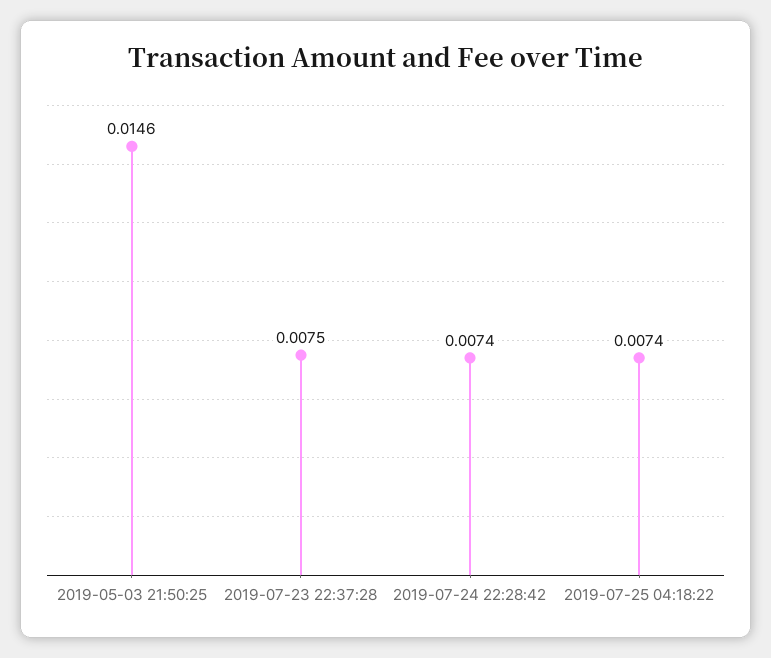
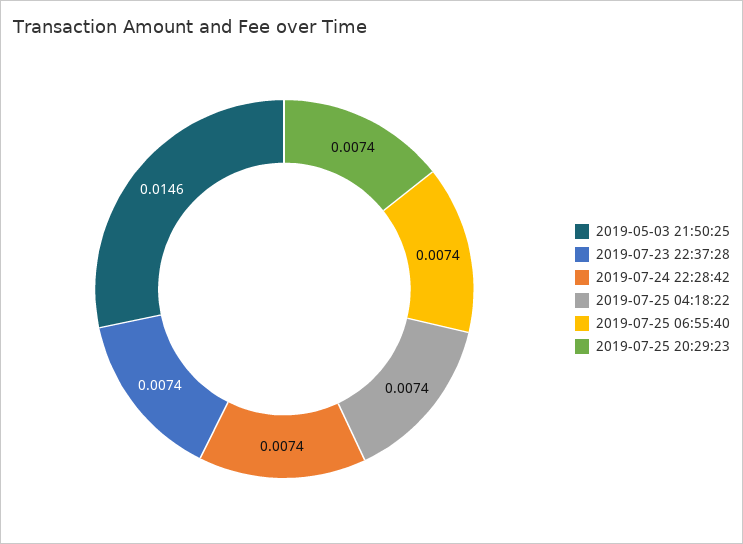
2019-07-23 22:37:28: 0.0075 -> 0.0074
2019-07-25 06:55:40: none -> 0.0074
2019-07-25 20:29:23: none -> 0.0074

